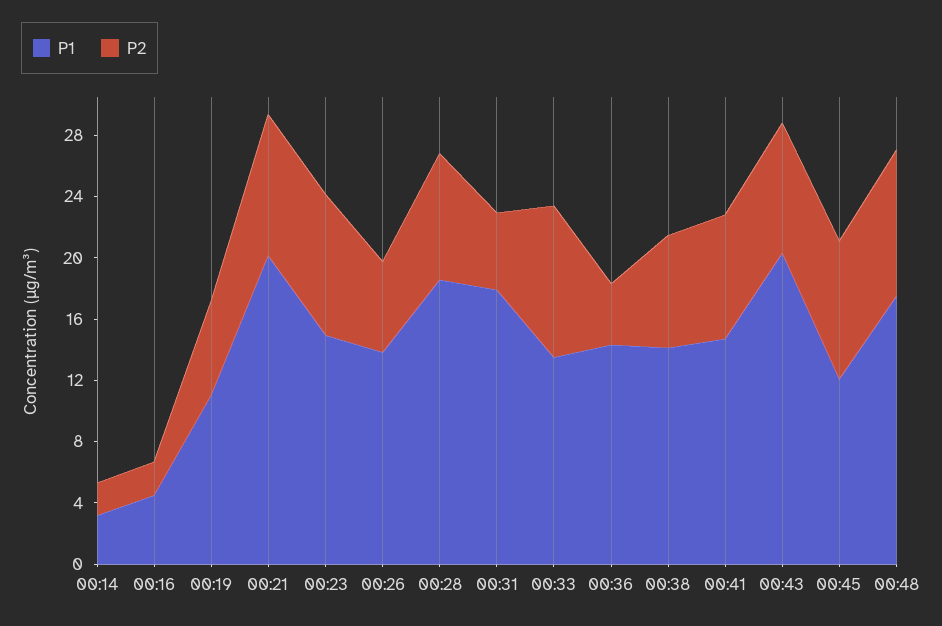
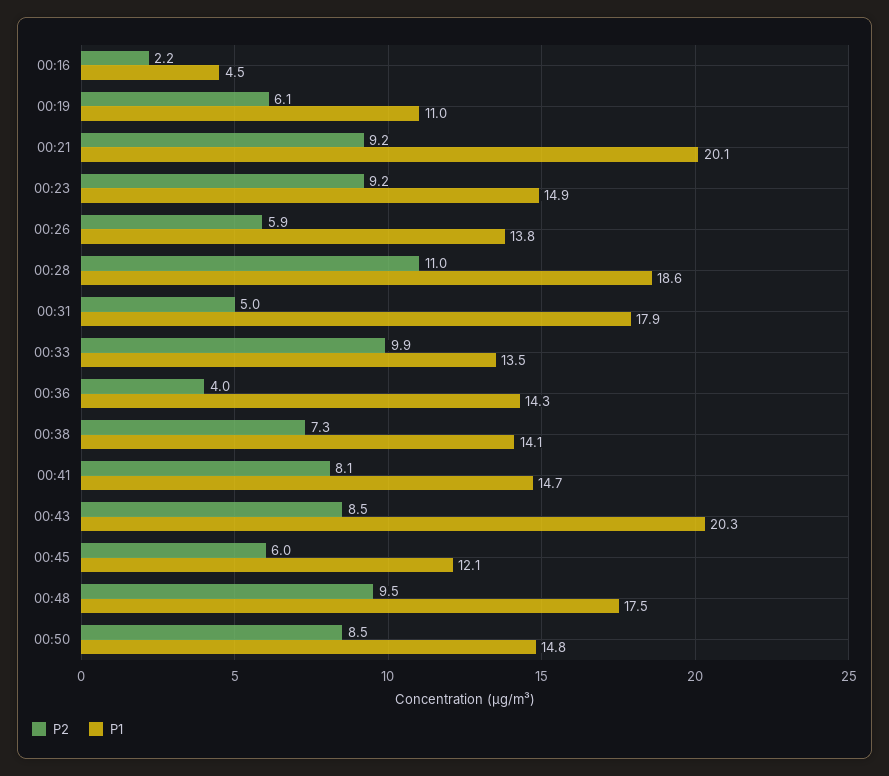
P1, 00:14: 3 -> none
P2, 00:14: 2 -> none
P2, 00:28: 8 -> 11
P2, 00:45: 9 -> 6
P2, 00:50: none -> 8.5
P1, 00:50: none -> 14.8

